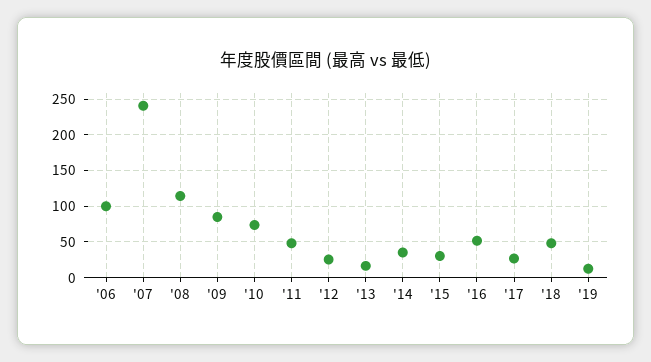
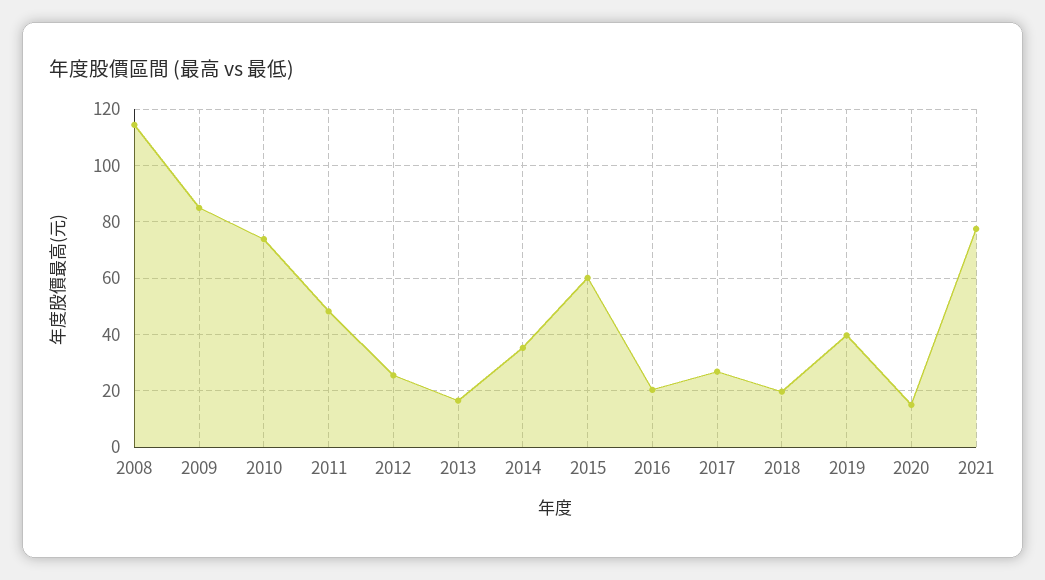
'06: 100 -> none
'07: 240 -> none
'15: 30 -> 60
'16: 50 -> 20
'18: 50 -> 20
'19: 10 -> 40
2020: none -> 15
2021: none -> 77.5

